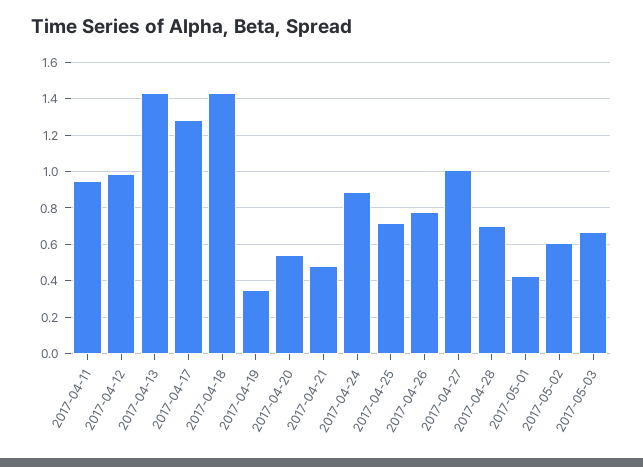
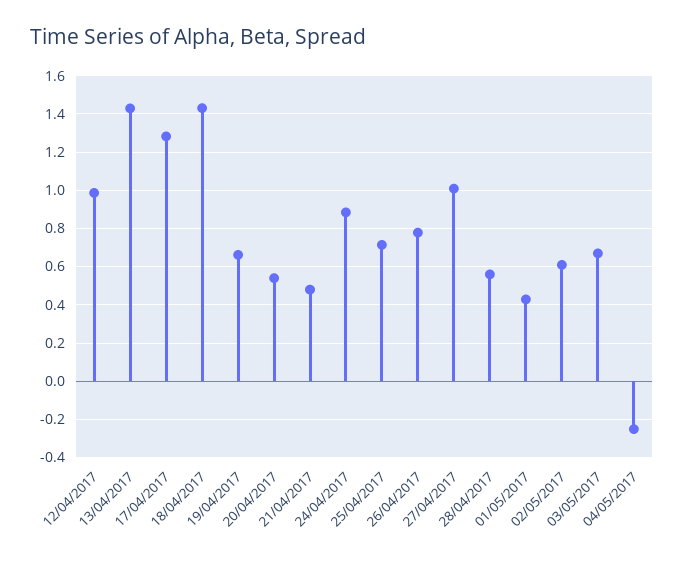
2017-04-11: 0.95 -> none
2017-04-19: 0.35 -> 0.65
2017-04-28: 0.7 -> 0.55
04/05/2017: none -> -0.25

